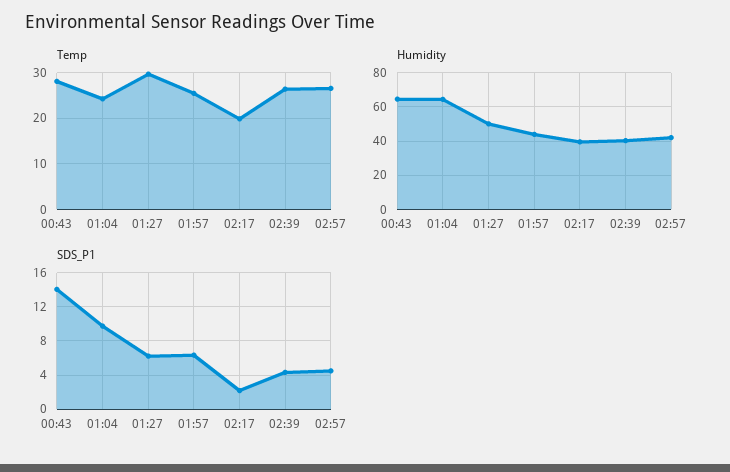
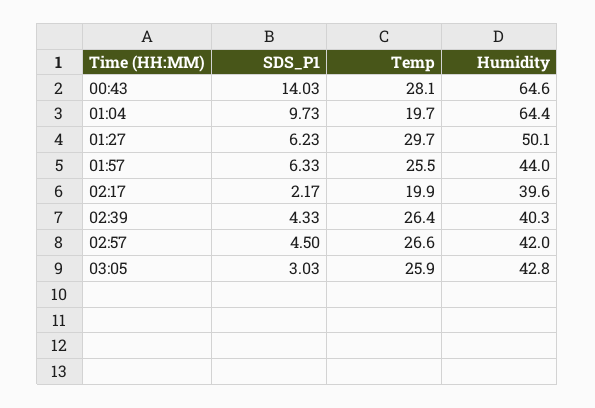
Temp, 01:04: 24 -> 19.7
SDS_P1, 03:05: none -> 3.03
Temp, 03:05: none -> 25.9
Humidity, 03:05: none -> 42.8

